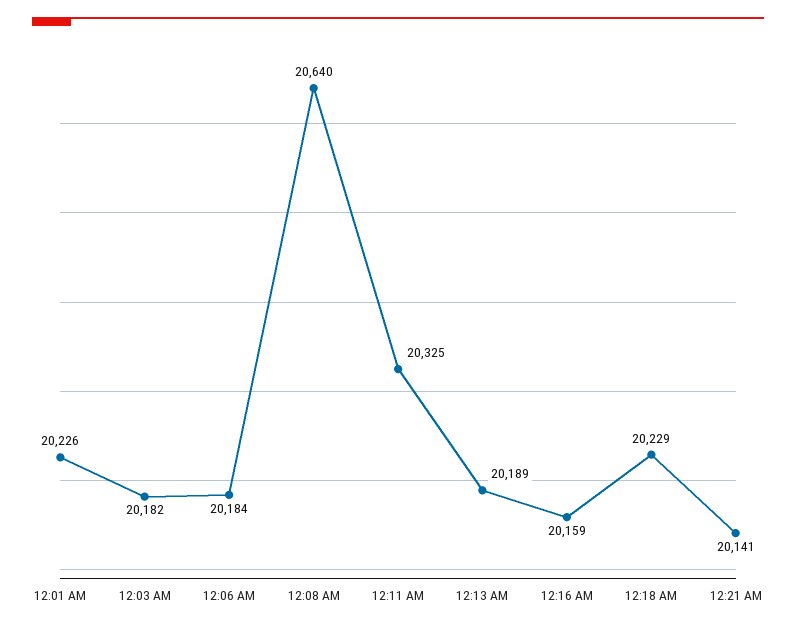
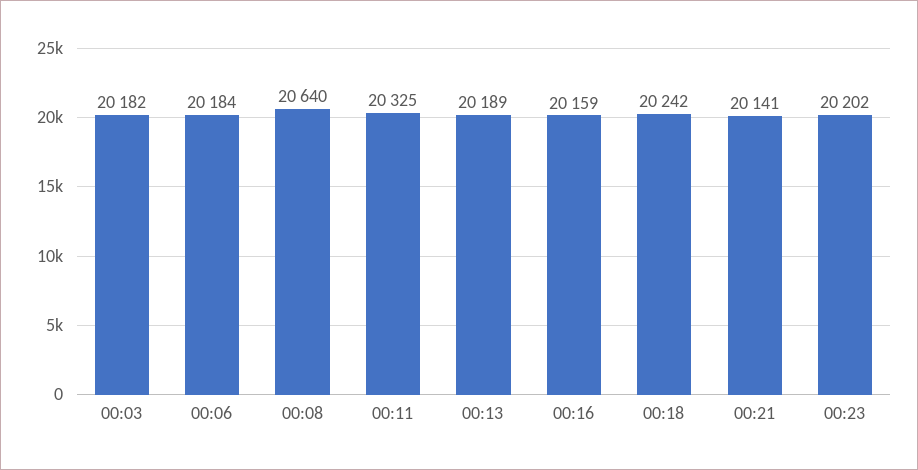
12:01 AM: 20226 -> none
12:18 AM: 20229 -> 20242
00:23: none -> 20202

